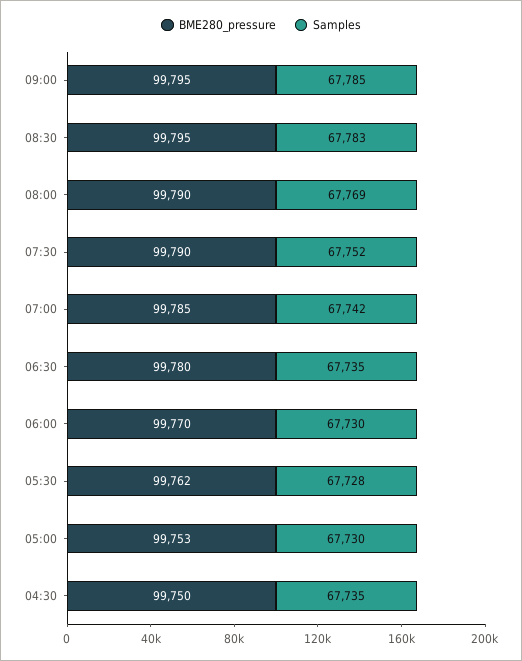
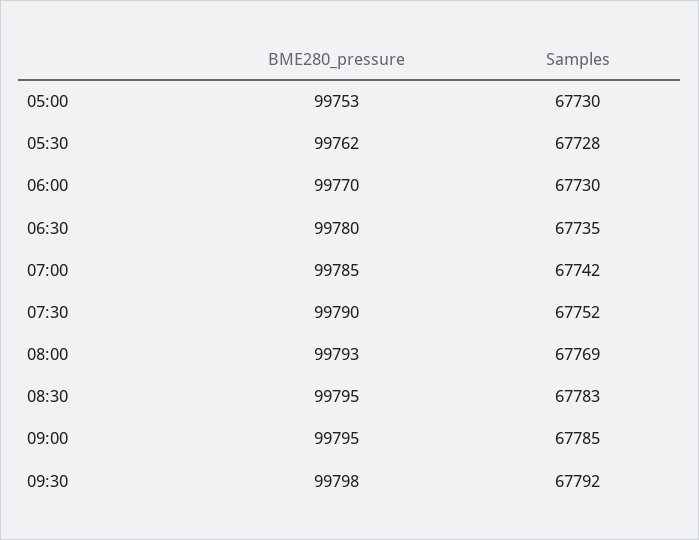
BME280_pressure, 08:00: 99790 -> 99793
BME280_pressure, 04:30: 99750 -> none
Samples, 04:30: 67735 -> none
BME280_pressure, 09:30: none -> 99798
Samples, 09:30: none -> 67792

